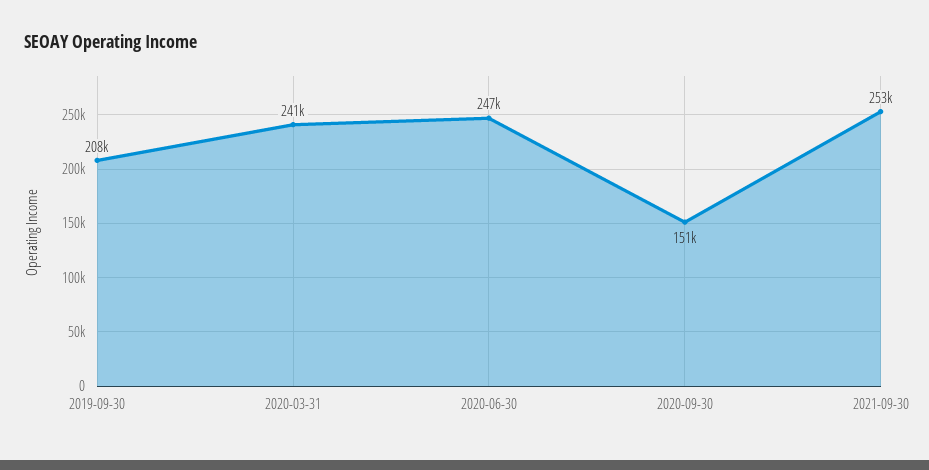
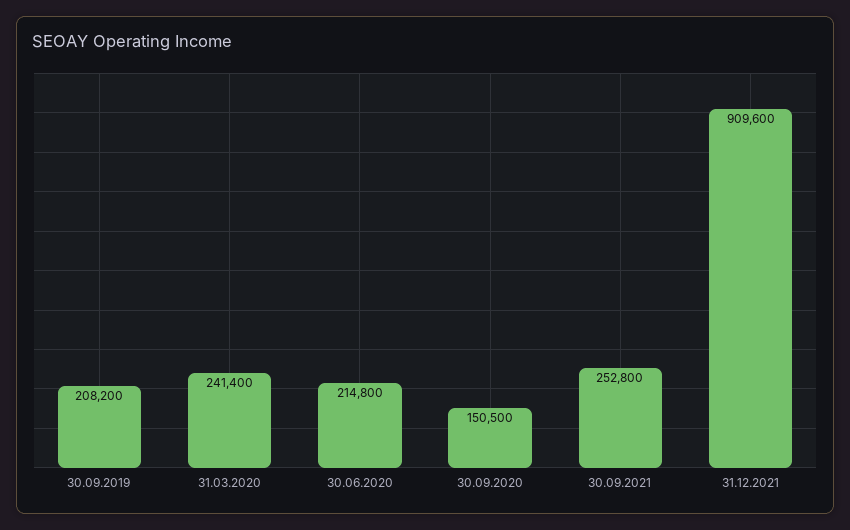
2020-06-30: 247000 -> 214800
31.12.2021: none -> 909600

